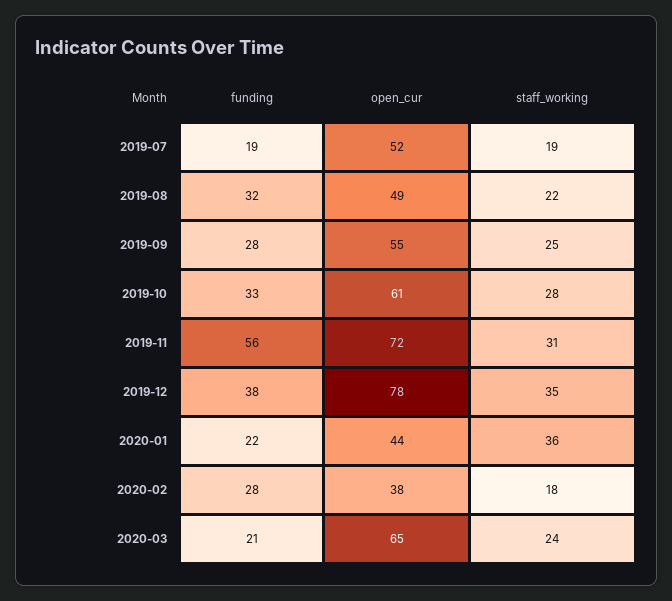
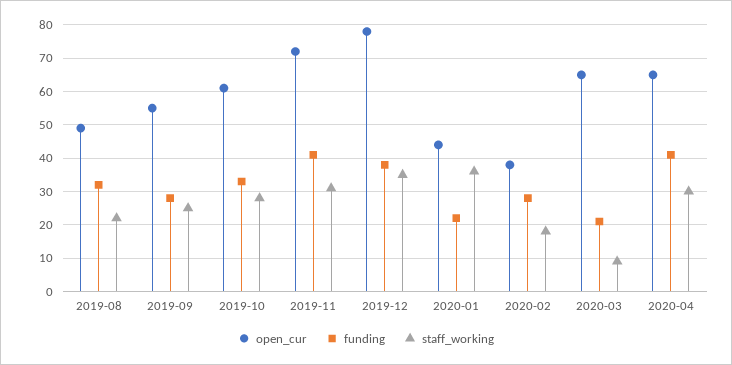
funding, 2019-07: 19 -> none
open_cur, 2019-07: 52 -> none
staff_working, 2019-07: 19 -> none
funding, 2019-11: 56 -> 40
staff_working, 2020-03: 24 -> 10
open_cur, 2020-04: none -> 65
funding, 2020-04: none -> 40
staff_working, 2020-04: none -> 30

